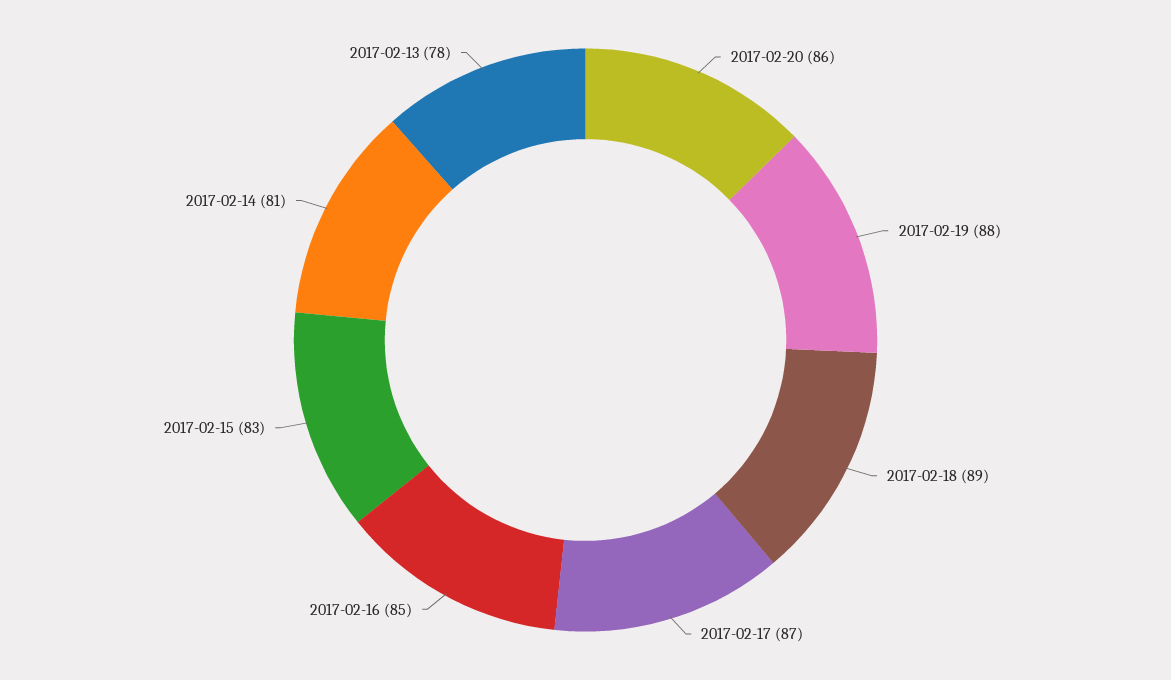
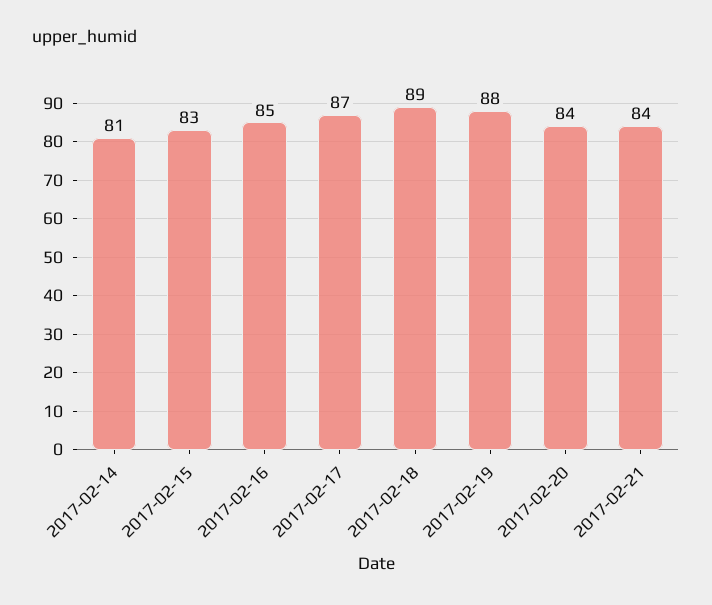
2017-02-20: 86 -> 84
2017-02-13: 78 -> none
2017-02-21: none -> 84

